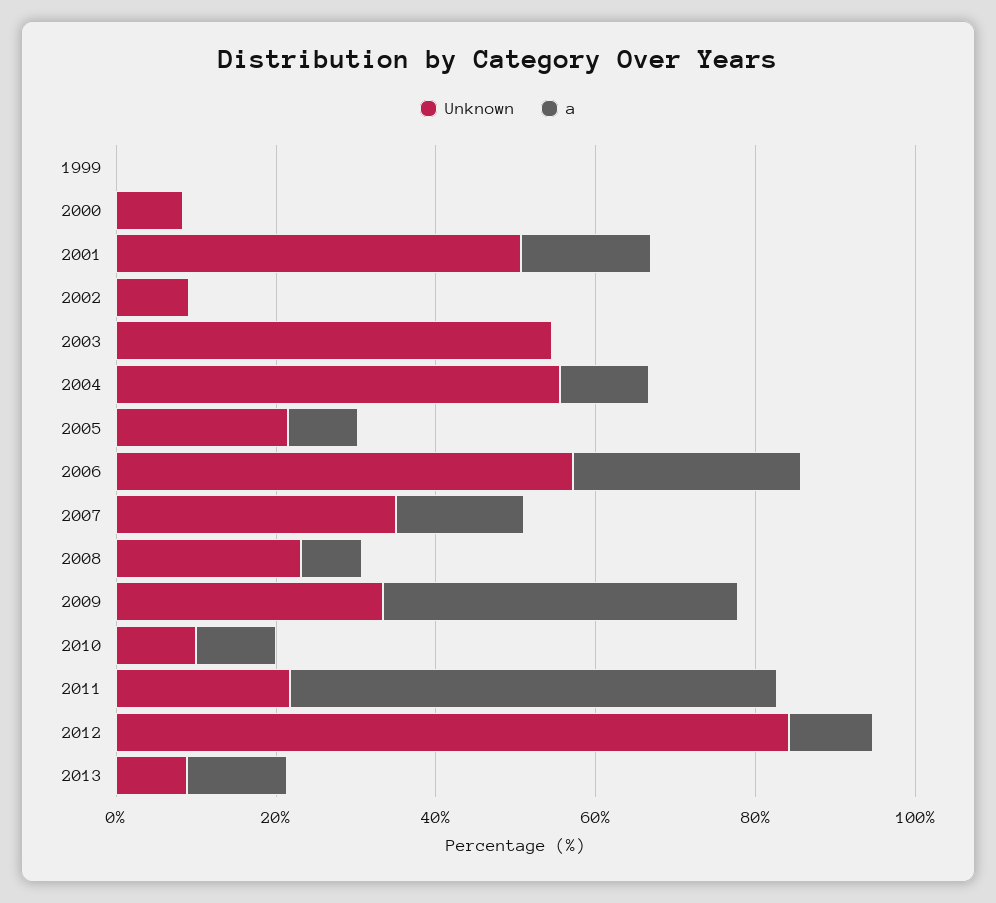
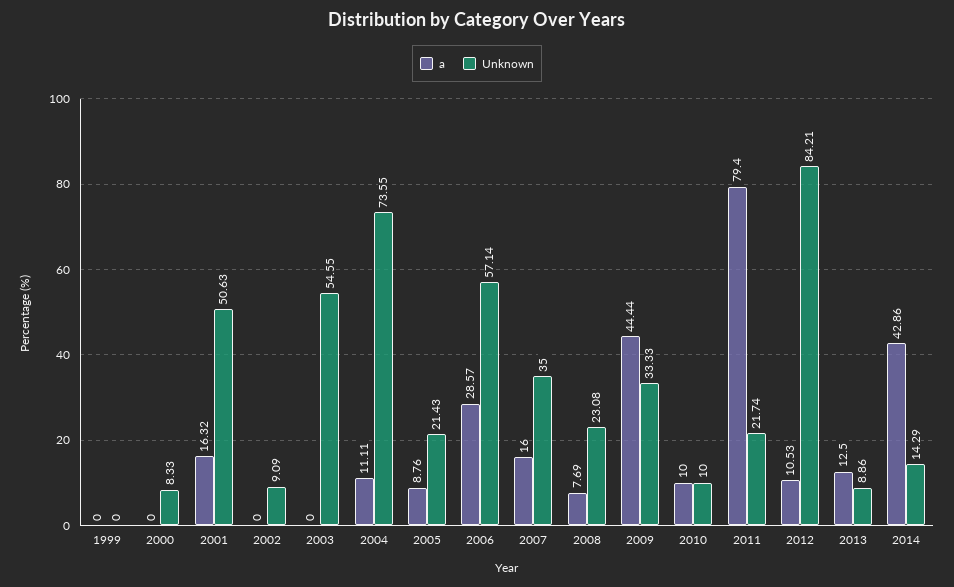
Unknown, 2004: 55 -> 73.55
a, 2011: 60 -> 79.4
a, 2014: none -> 42.86
Unknown, 2014: none -> 14.29

